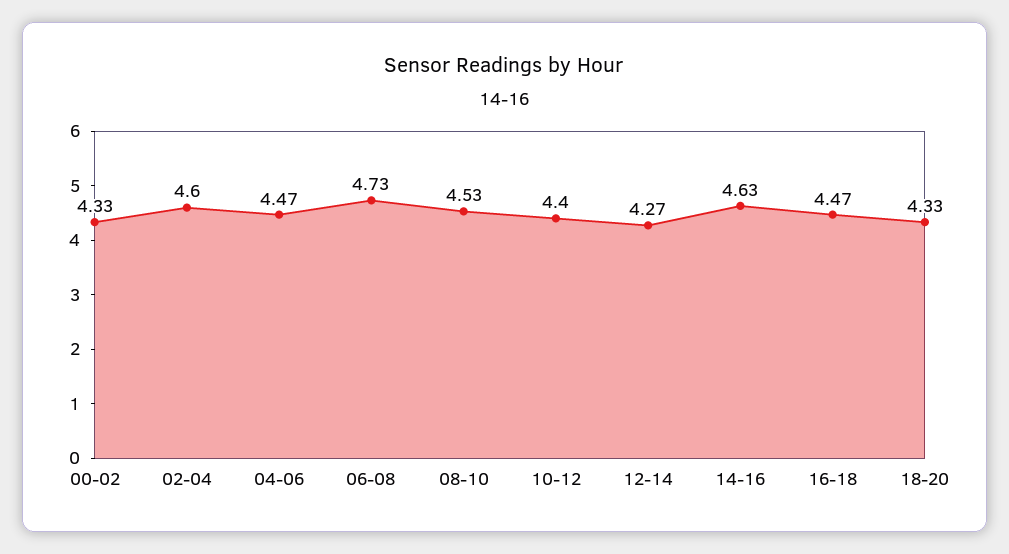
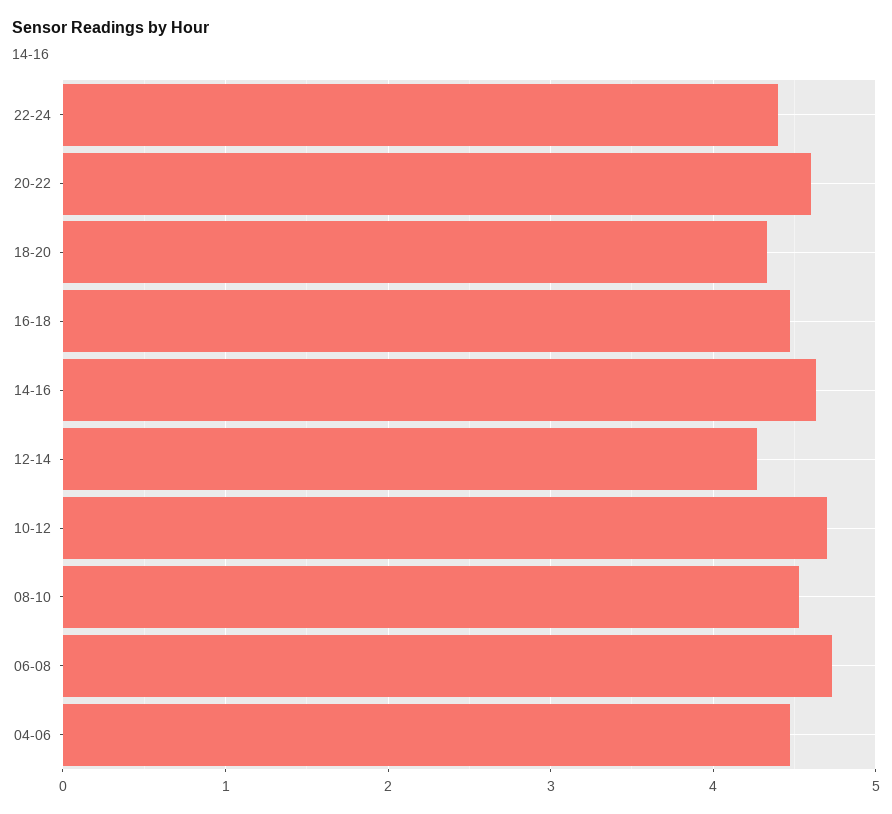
00-02: 4.33 -> none
02-04: 4.6 -> none
10-12: 4.4 -> 4.7
22-24: none -> 4.4
20-22: none -> 4.6

